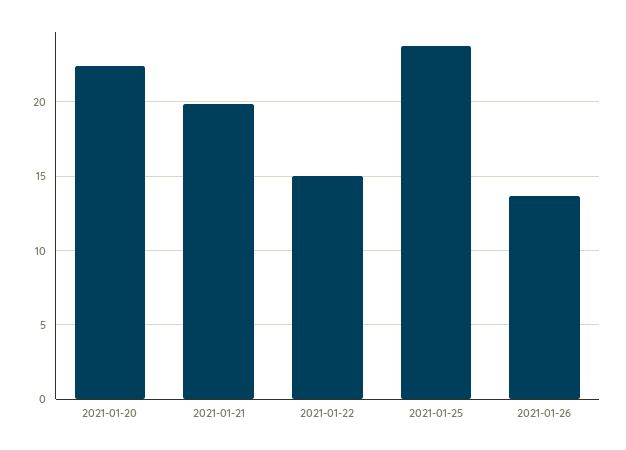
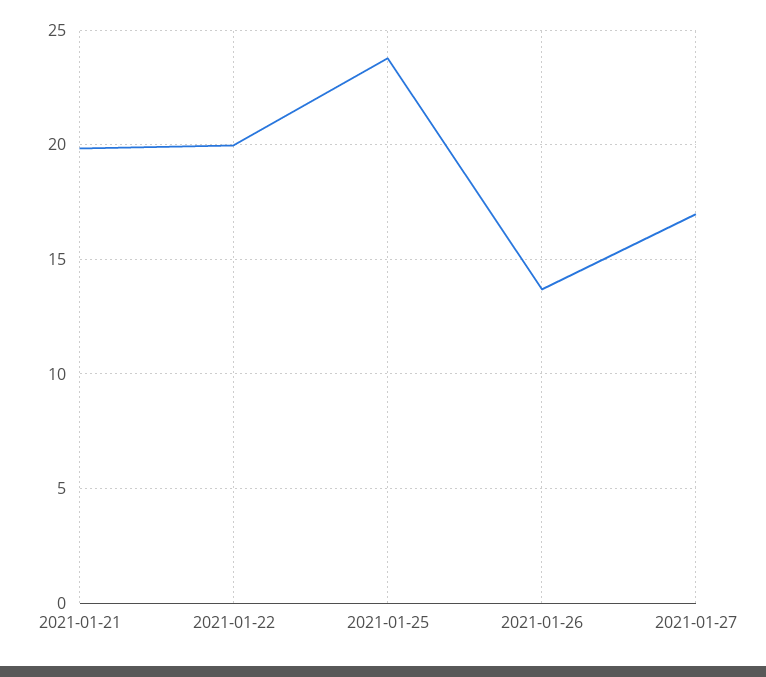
2021-01-20: 22.5 -> none
2021-01-22: 15 -> 20
2021-01-27: none -> 17

